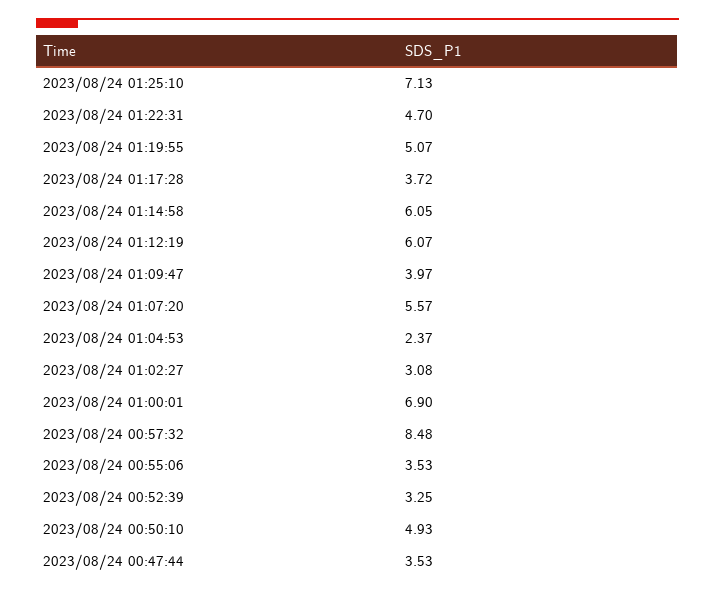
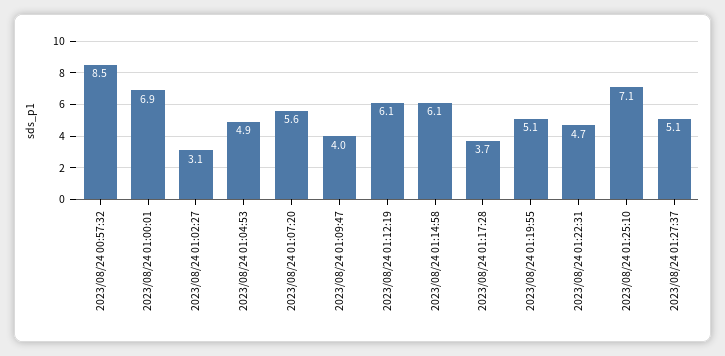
2023/08/24 01:04:53: 2.37 -> 4.9
2023/08/24 00:55:06: 3.53 -> none
2023/08/24 00:52:39: 3.25 -> none
2023/08/24 00:50:10: 4.93 -> none
2023/08/24 00:47:44: 3.53 -> none
2023/08/24 01:27:37: none -> 5.1

